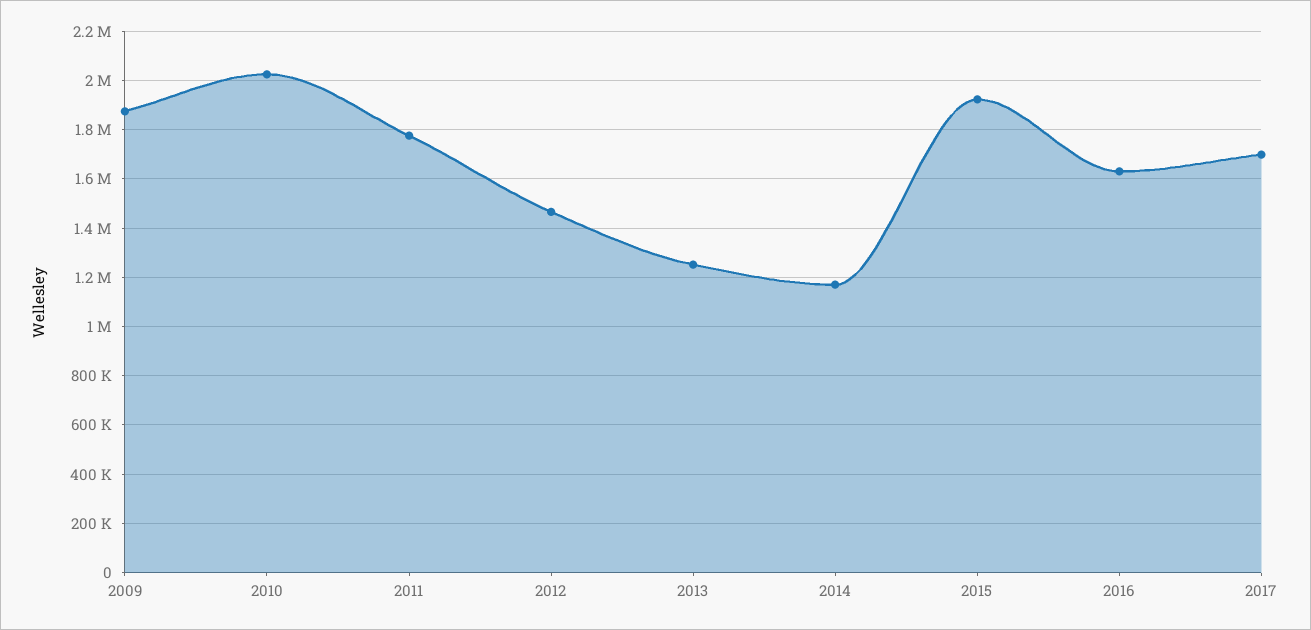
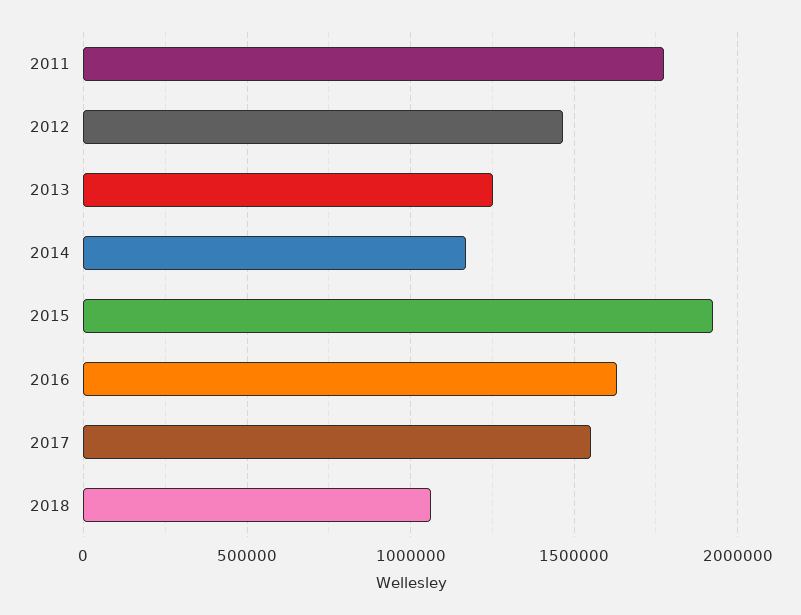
2009: 1875000 -> none
2010: 2025000 -> none
2017: 1700000 -> 1550000
2018: none -> 1050000

